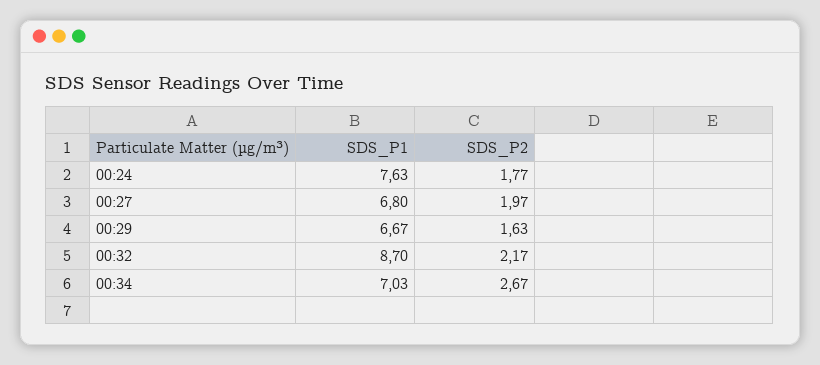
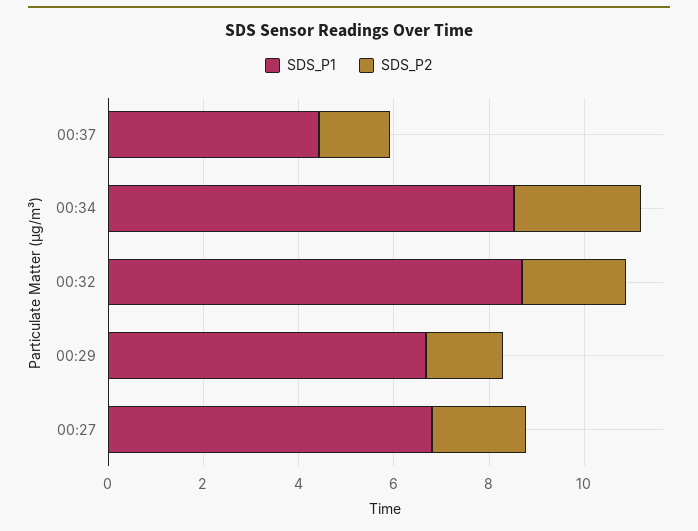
SDS_P1, 00:24: 7.63 -> none
SDS_P2, 00:24: 1.77 -> none
SDS_P1, 00:34: 7.03 -> 8.5
SDS_P1, 00:37: none -> 4.5
SDS_P2, 00:37: none -> 1.5

